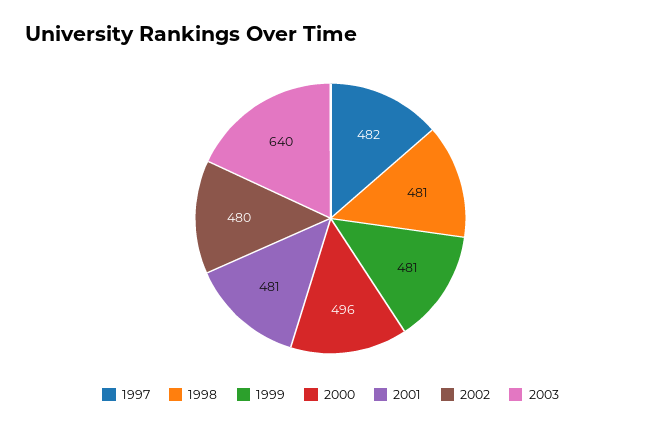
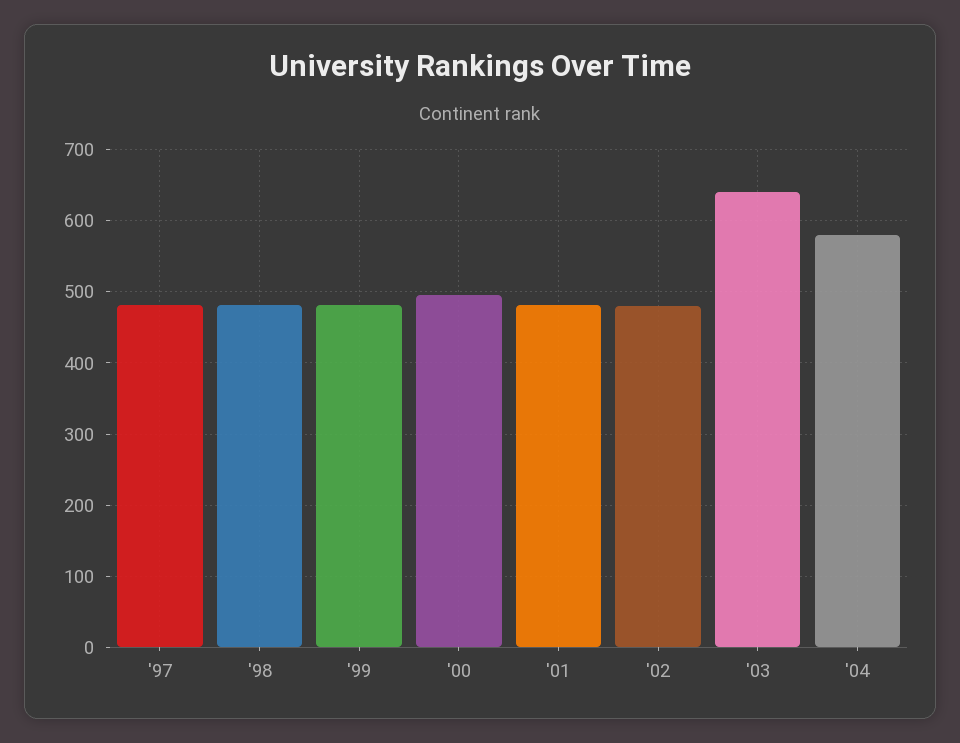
'04: none -> 580

